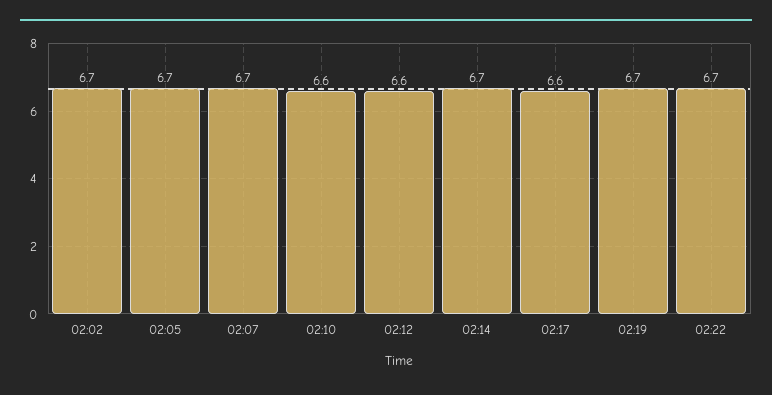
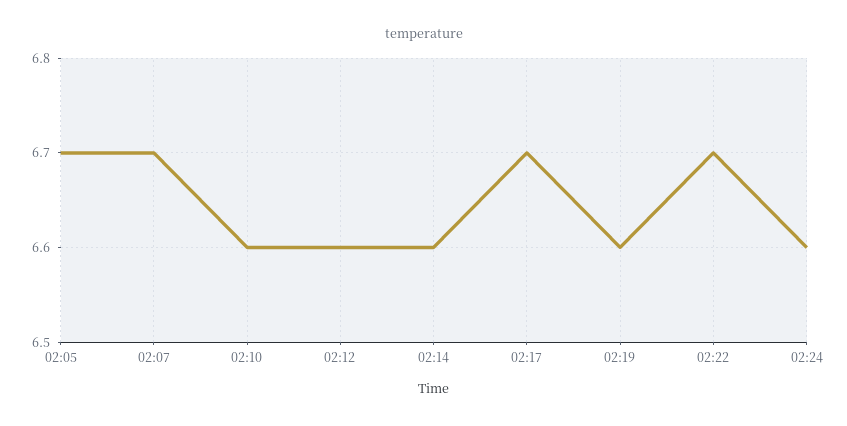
02:02: 6.7 -> none
02:14: 6.7 -> 6.6
02:17: 6.6 -> 6.7
02:19: 6.7 -> 6.6
02:24: none -> 6.6

